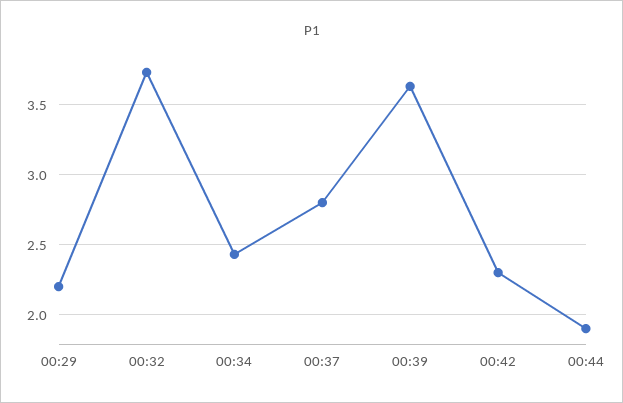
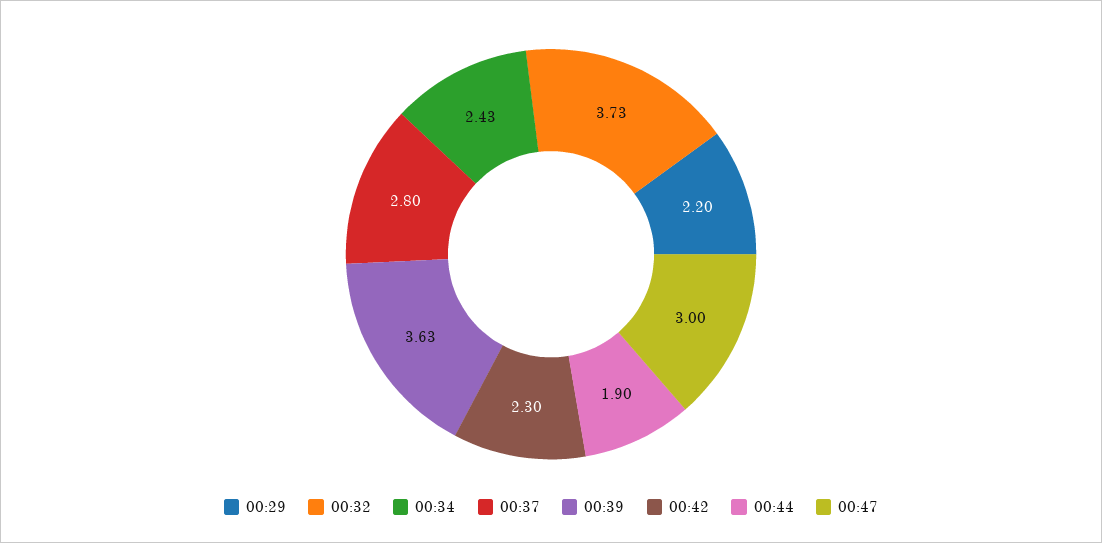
00:47: none -> 3

